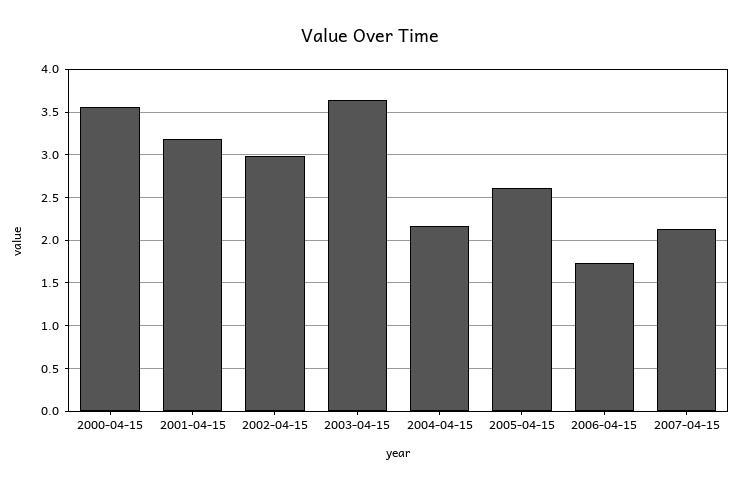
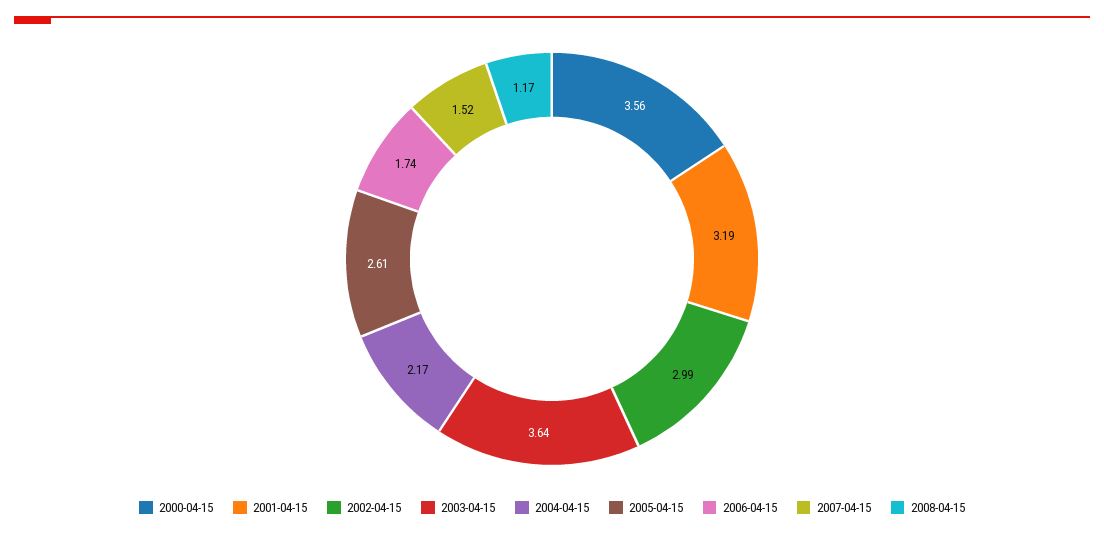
2007-04-15: 2.1 -> 1.52
2008-04-15: none -> 1.17

